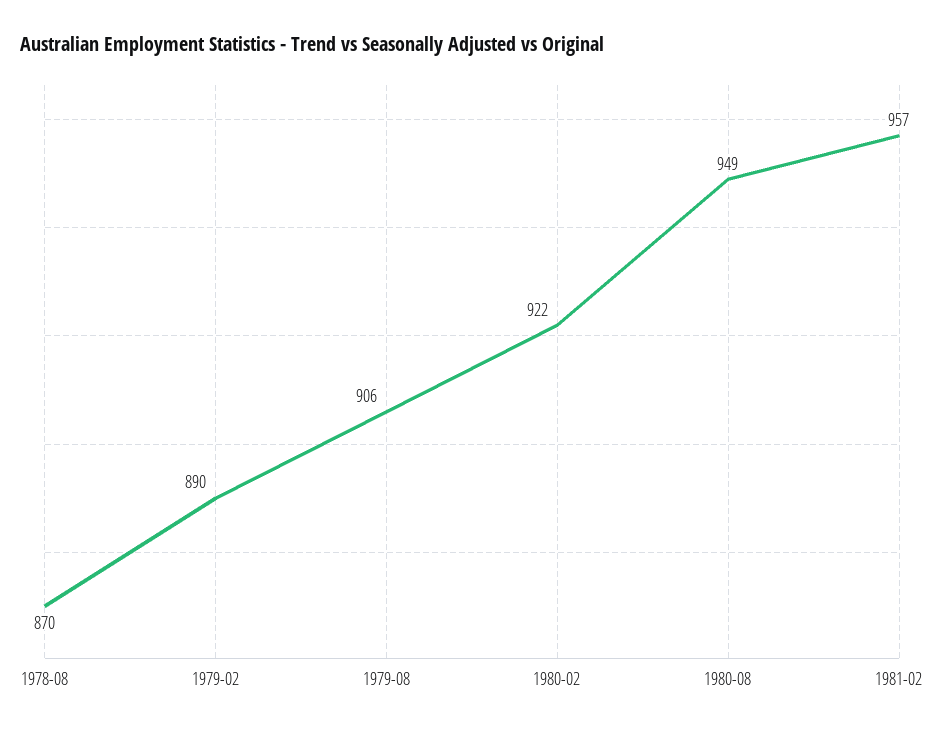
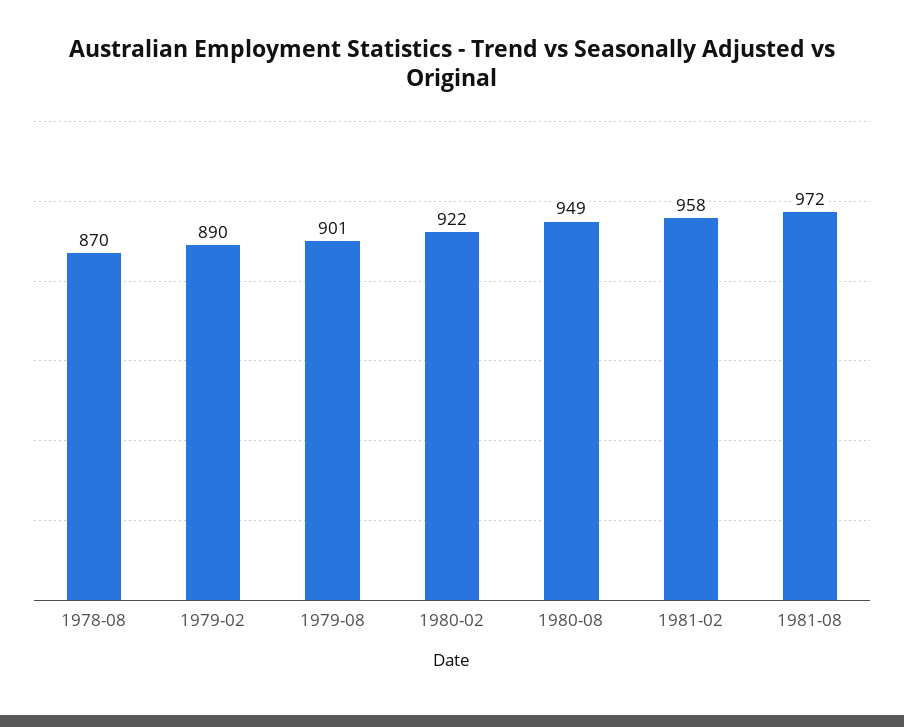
1979-08: 906 -> 901
1981-02: 957 -> 958
1981-08: none -> 972

